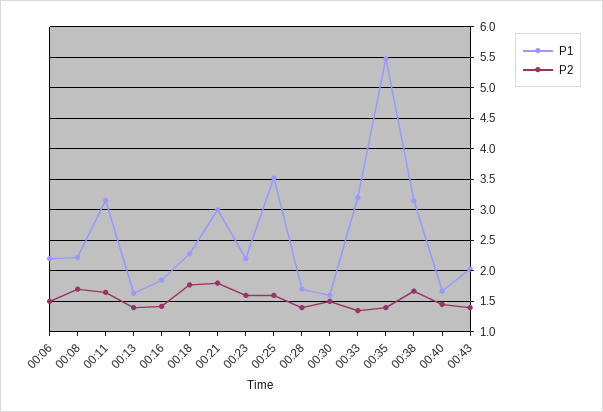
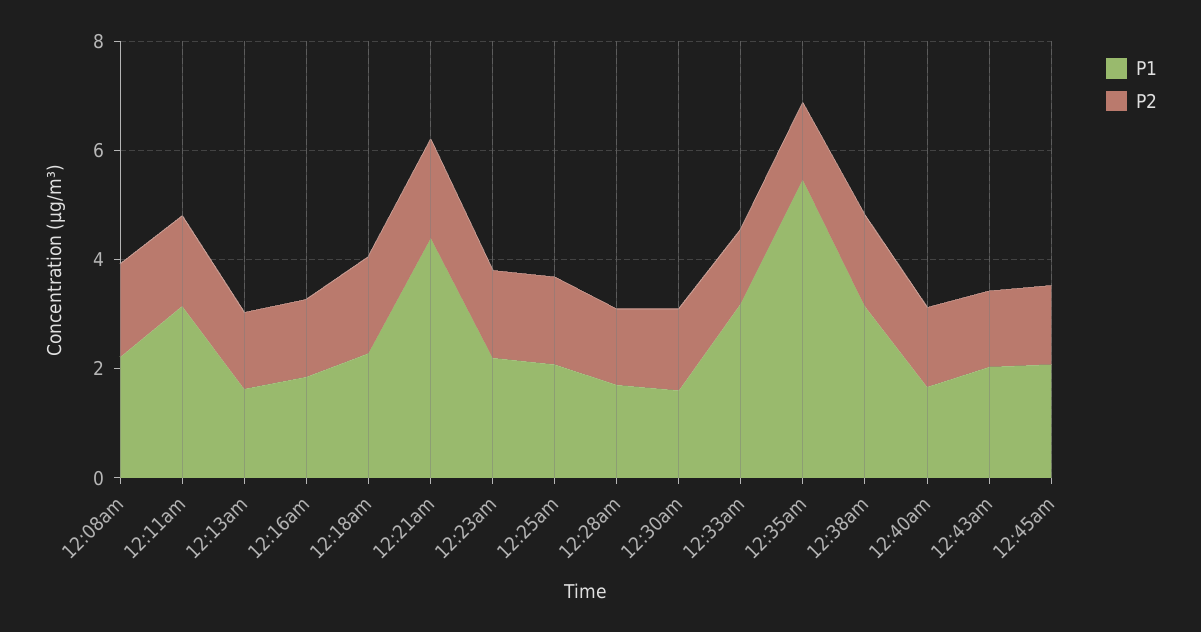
P1, 00:06: 2.2 -> none
P2, 00:06: 1.5 -> none
P1, 00:21: 3 -> 4.5
P1, 00:25: 3.5 -> 2
P1, 12:45am: none -> 2
P2, 12:45am: none -> 1.5

